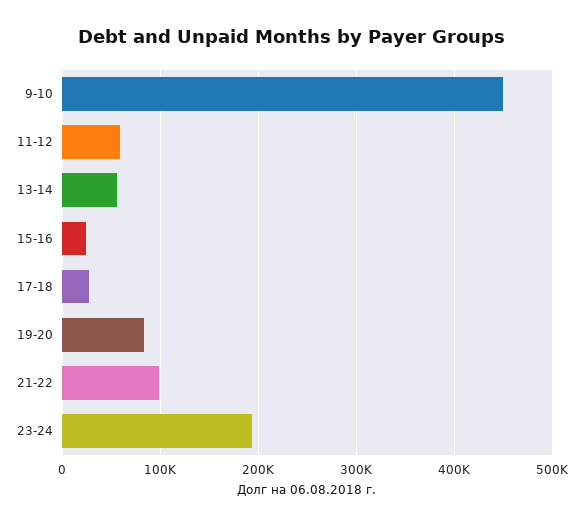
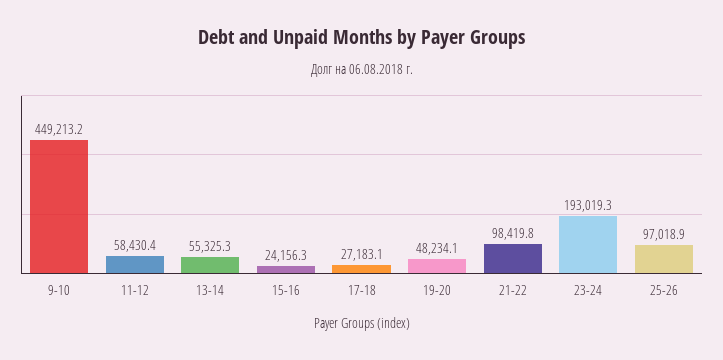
19-20: 80000 -> 48234.1
25-26: none -> 97018.9

